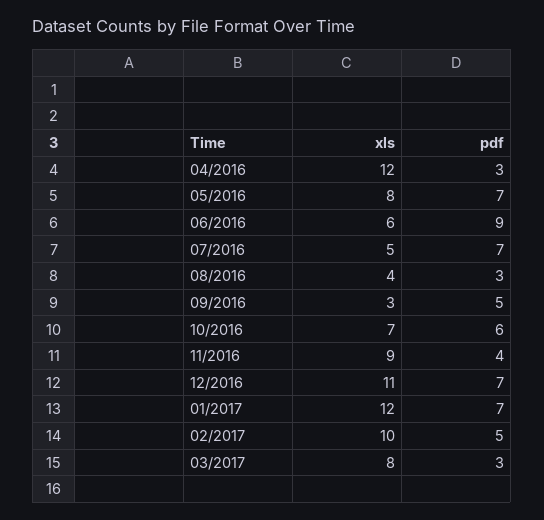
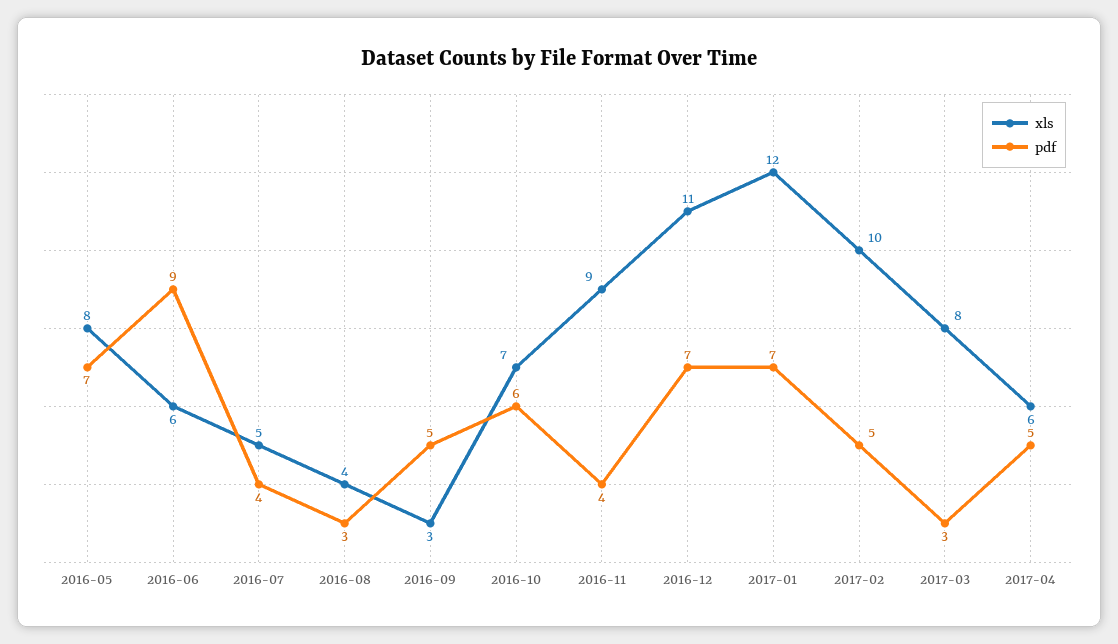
xls, 04/2016: 12 -> none
pdf, 04/2016: 3 -> none
pdf, 07/2016: 7 -> 4
xls, 2017-04: none -> 6
pdf, 2017-04: none -> 5

